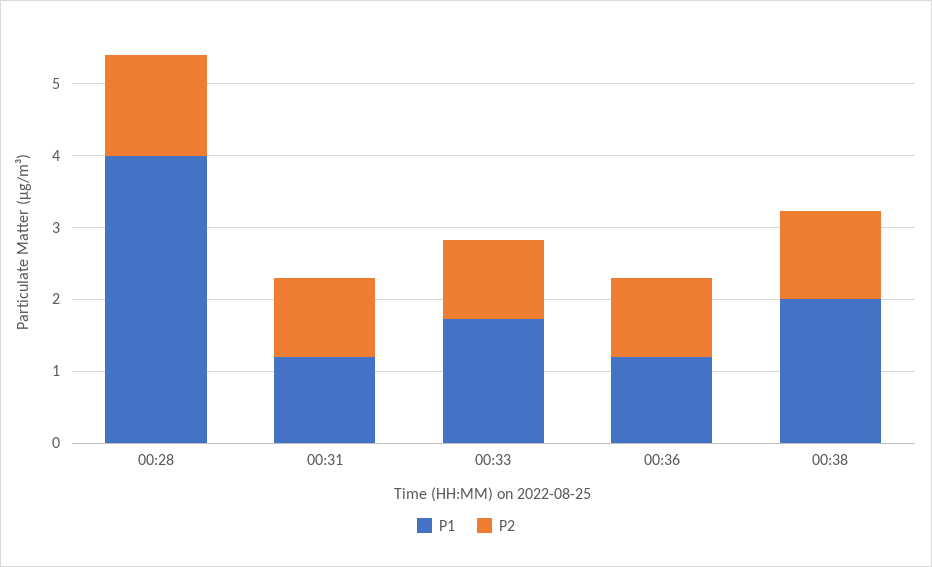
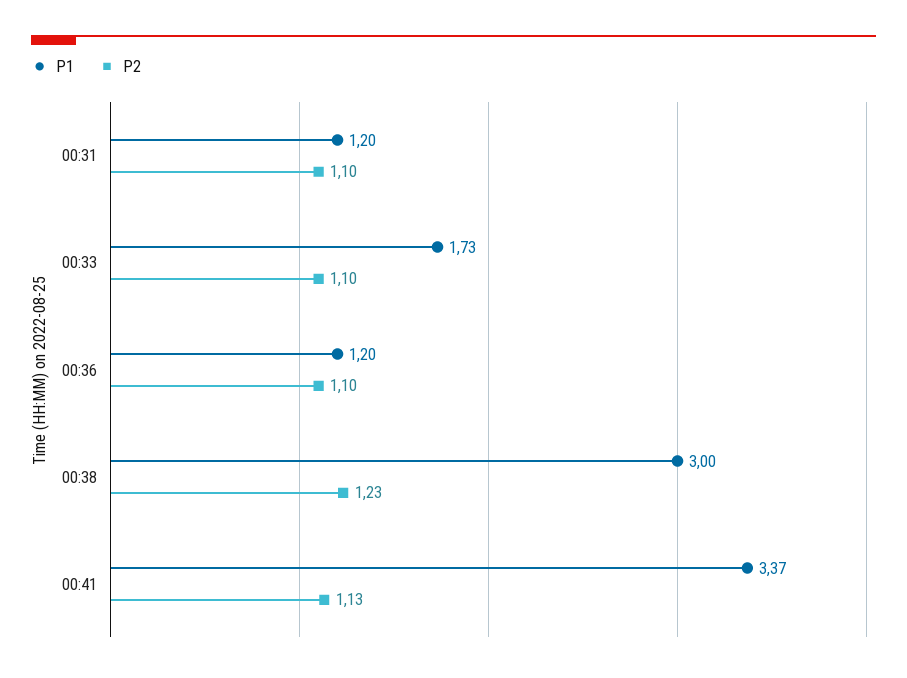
P1, 00:28: 4 -> none
P2, 00:28: 1.4 -> none
P1, 00:38: 2 -> 3
P1, 00:41: none -> 3.37
P2, 00:41: none -> 1.13

